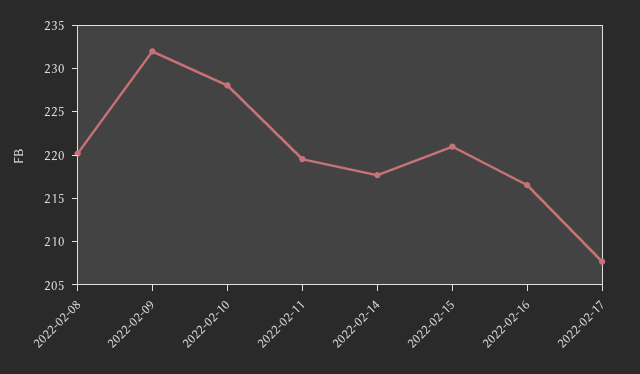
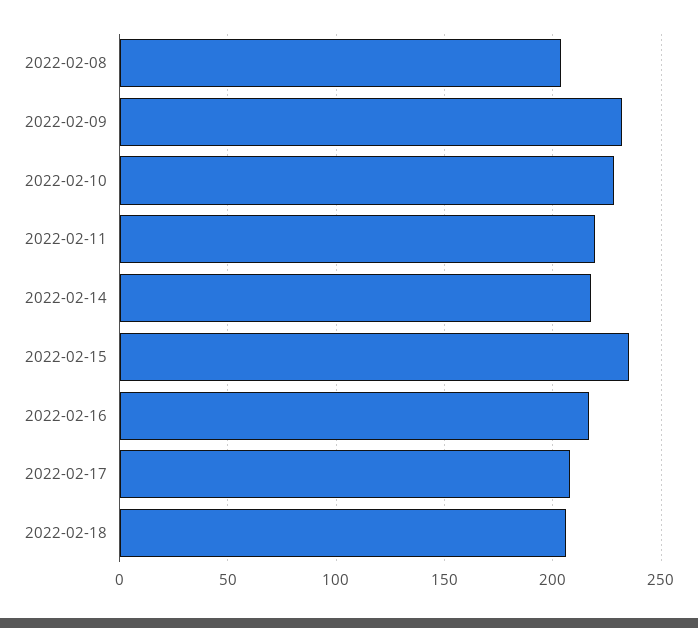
2022-02-08: 220 -> 205
2022-02-15: 221 -> 235
2022-02-18: none -> 205

